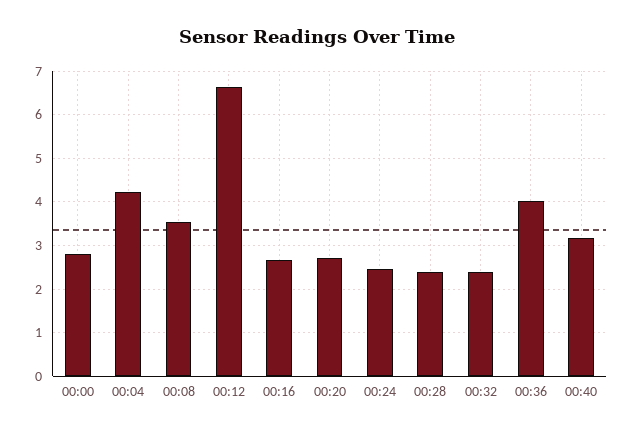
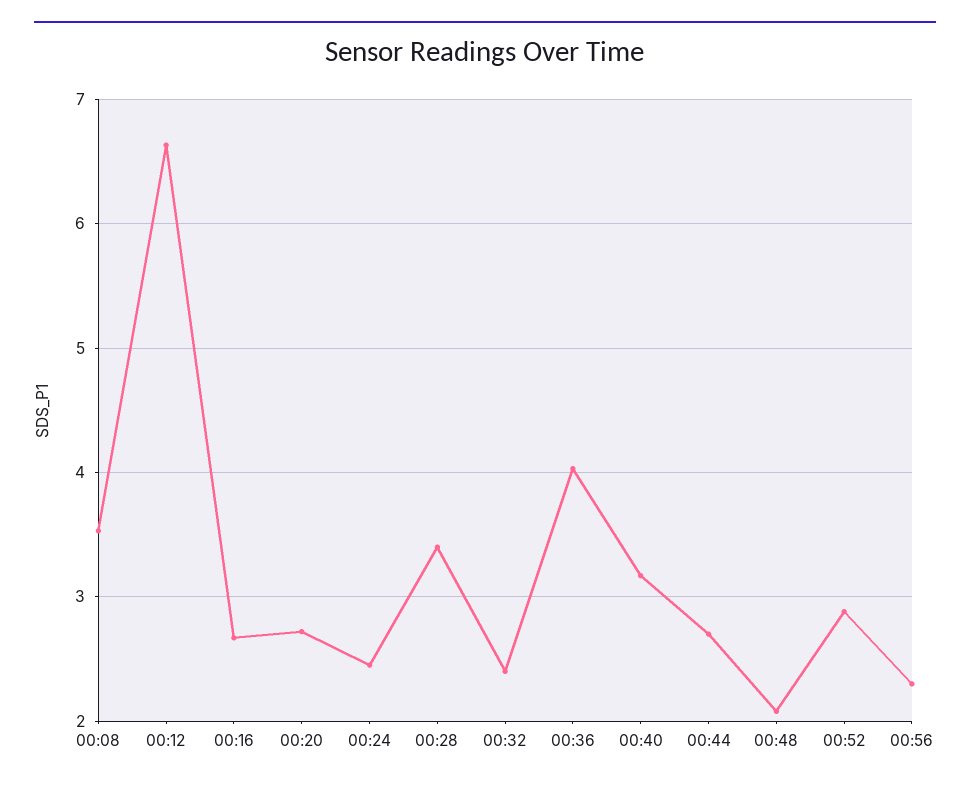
00:00: 2.8 -> none
00:04: 4.2 -> none
00:28: 2.4 -> 3.4
00:44: none -> 2.7
00:48: none -> 2.1
00:52: none -> 2.9
00:56: none -> 2.3

